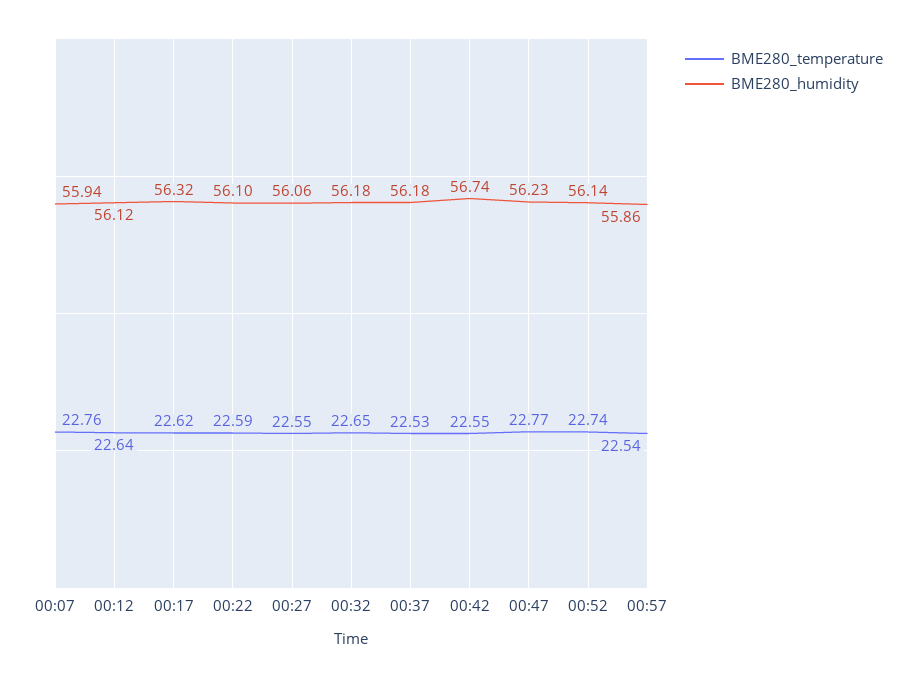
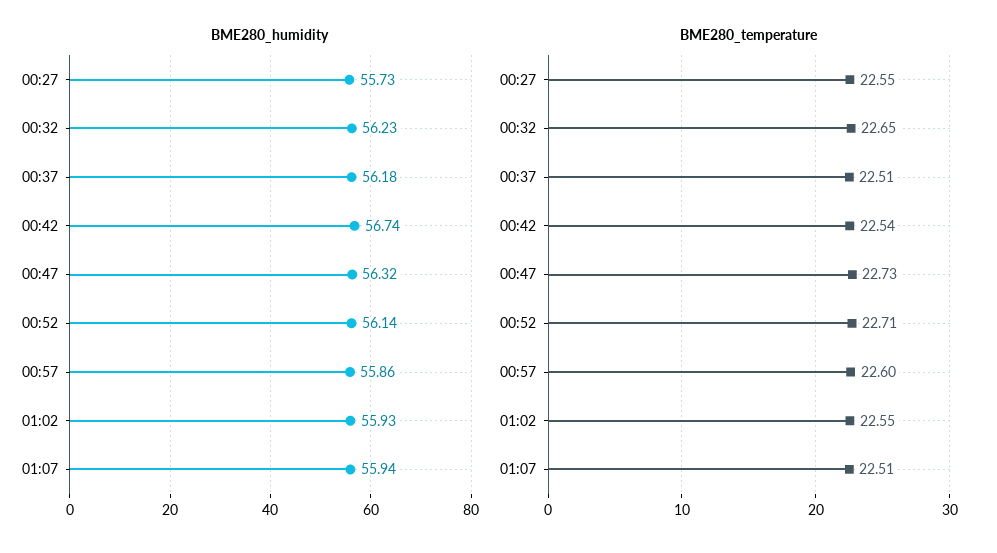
BME280_temperature, 00:07: 22.76 -> none
BME280_humidity, 00:07: 55.94 -> none
BME280_temperature, 00:12: 22.64 -> none
BME280_humidity, 00:12: 56.12 -> none
BME280_temperature, 00:17: 22.62 -> none
BME280_humidity, 00:17: 56.32 -> none
BME280_temperature, 00:22: 22.59 -> none
BME280_humidity, 00:22: 56.1 -> none
BME280_humidity, 00:27: 56.06 -> 55.73
BME280_humidity, 00:32: 56.18 -> 56.23
BME280_temperature, 00:37: 22.53 -> 22.51
BME280_temperature, 00:42: 22.55 -> 22.54
BME280_temperature, 00:47: 22.77 -> 22.73
BME280_humidity, 00:47: 56.23 -> 56.32
BME280_temperature, 00:52: 22.74 -> 22.71
BME280_temperature, 00:57: 22.54 -> 22.6
BME280_humidity, 01:02: none -> 55.93
BME280_humidity, 01:07: none -> 55.94
BME280_temperature, 01:02: none -> 22.55
BME280_temperature, 01:07: none -> 22.51

